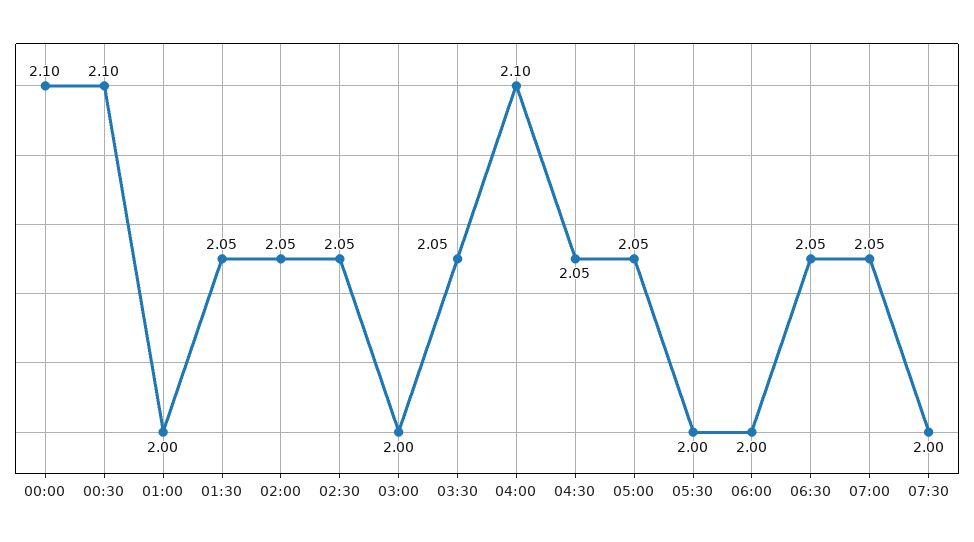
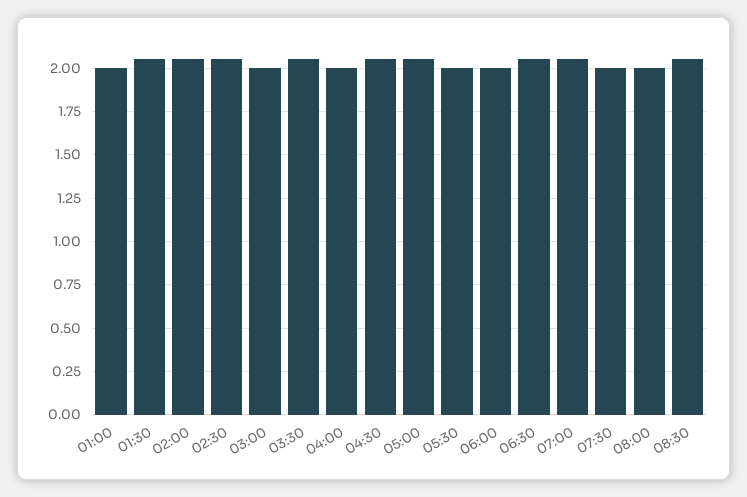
00:00: 2.1 -> none
00:30: 2.1 -> none
04:00: 2.1 -> 2
08:00: none -> 2
08:30: none -> 2.05

